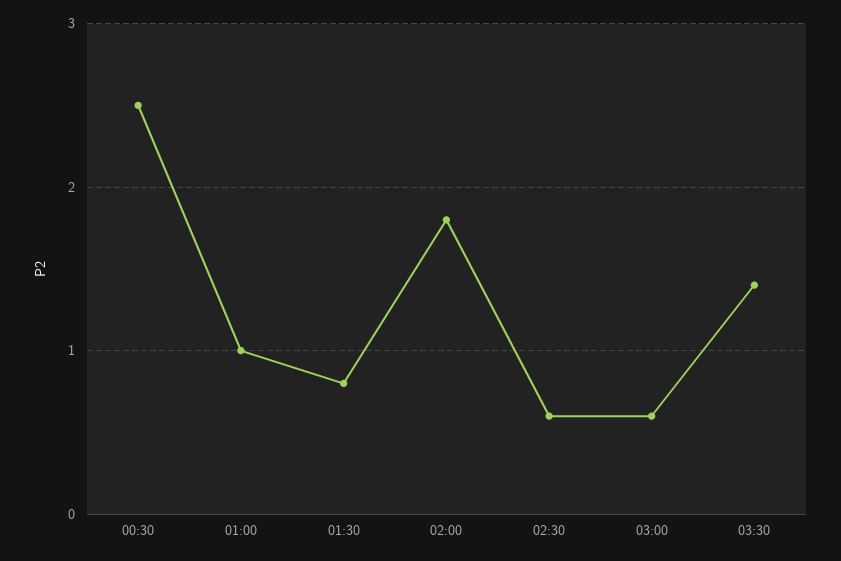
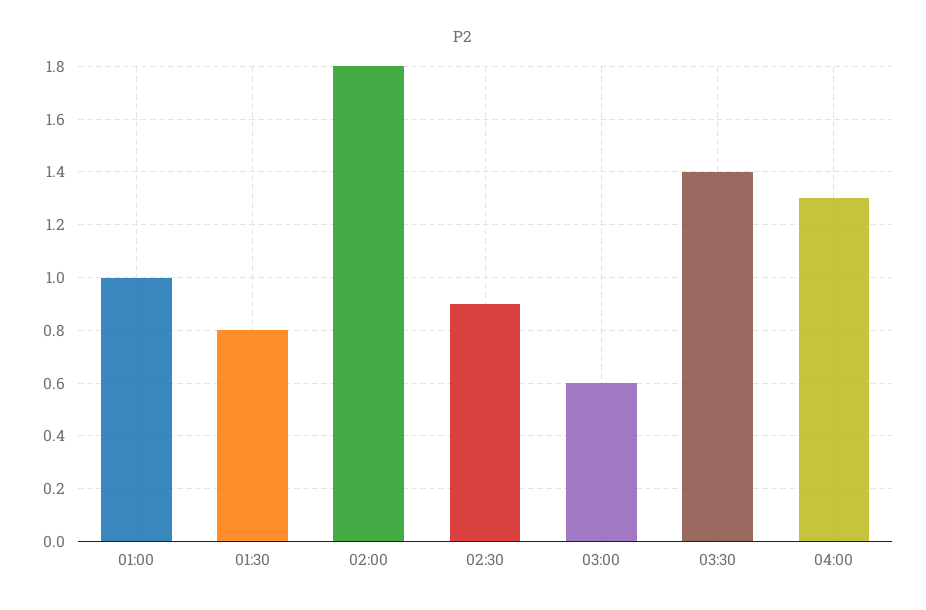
00:30: 2.5 -> none
02:30: 0.6 -> 0.9
04:00: none -> 1.3

